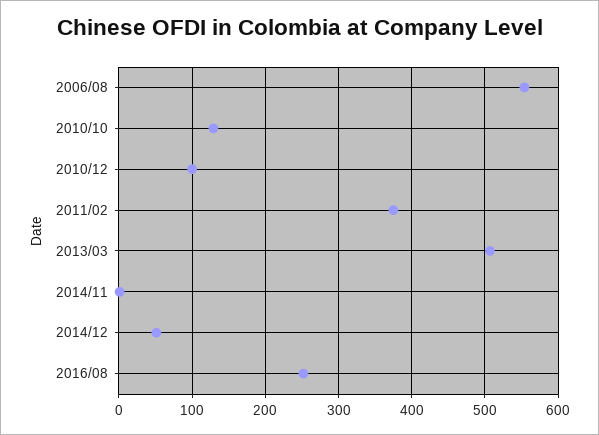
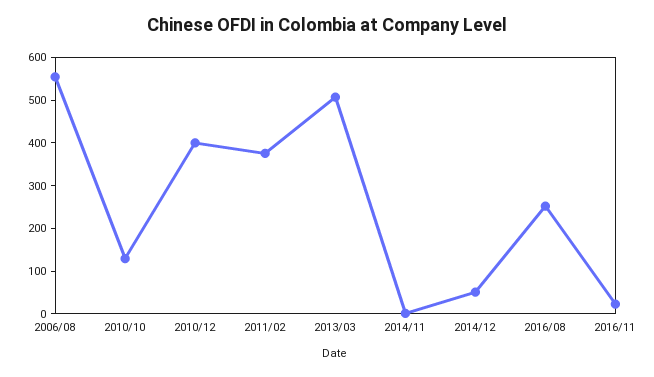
2010/12: 100 -> 400
2016/11: none -> 20

